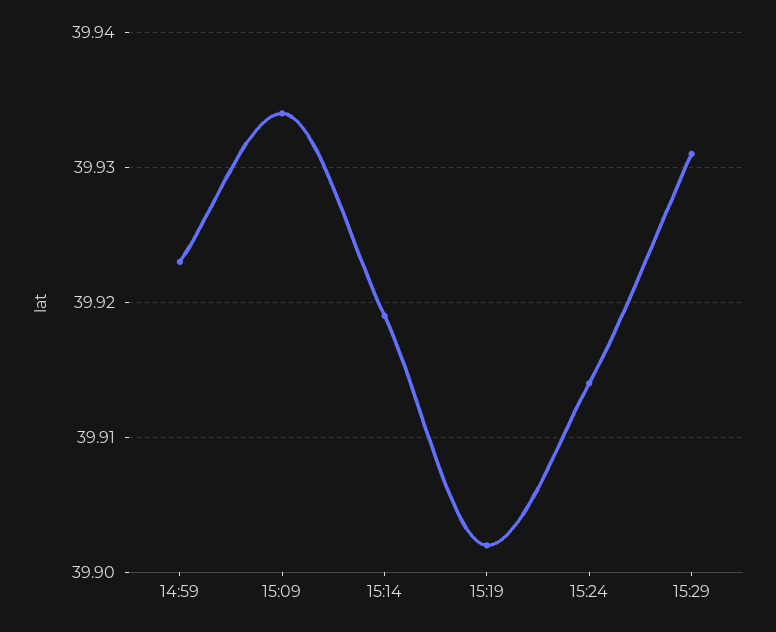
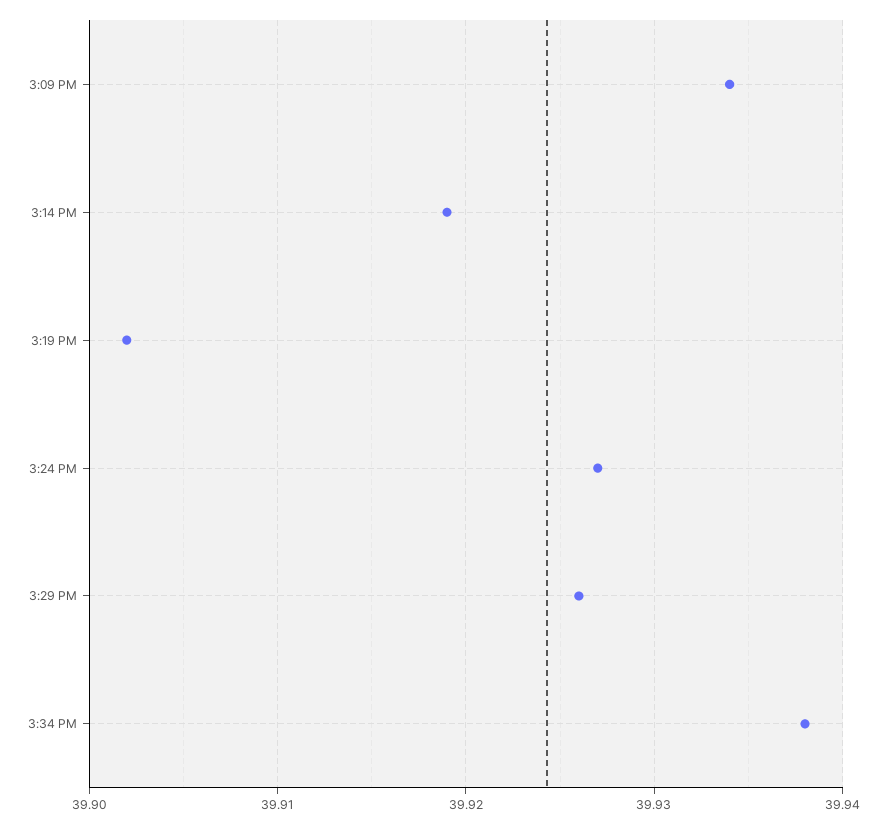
14:59: 39.923 -> none
15:24: 39.914 -> 39.927
15:29: 39.931 -> 39.926
3:34 PM: none -> 39.938

